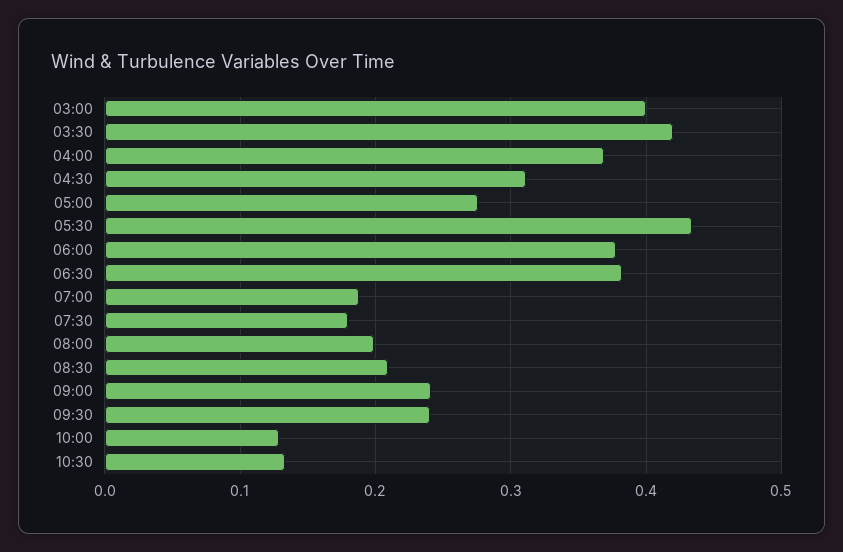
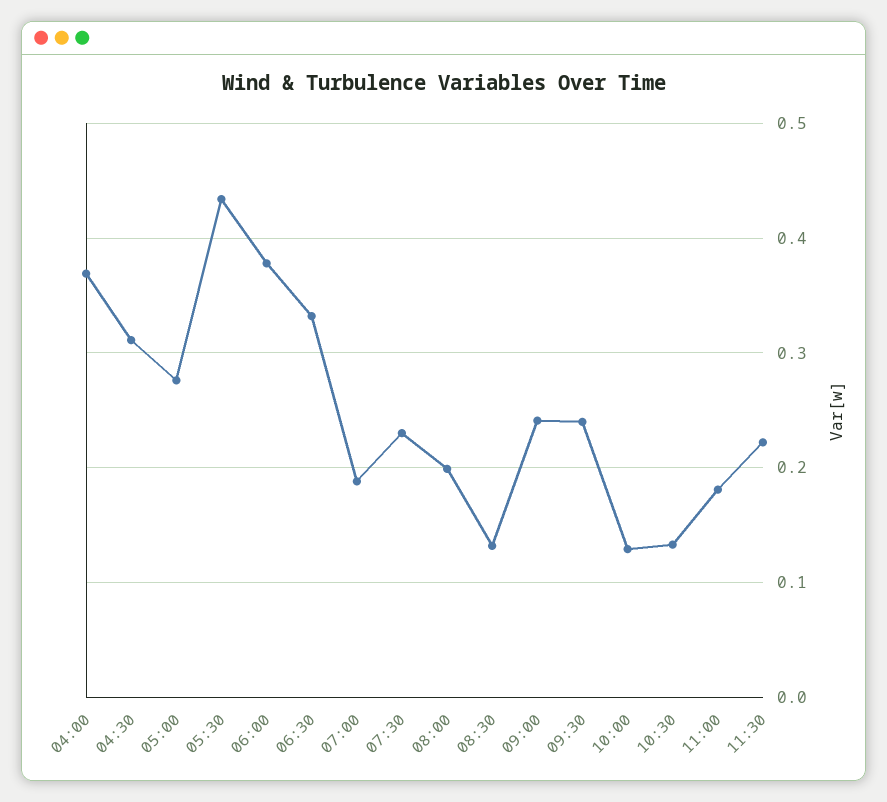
03:00: 0.4 -> none
03:30: 0.42 -> none
06:30: 0.38 -> 0.33
07:30: 0.18 -> 0.23
08:30: 0.21 -> 0.13
11:00: none -> 0.18
11:30: none -> 0.22

